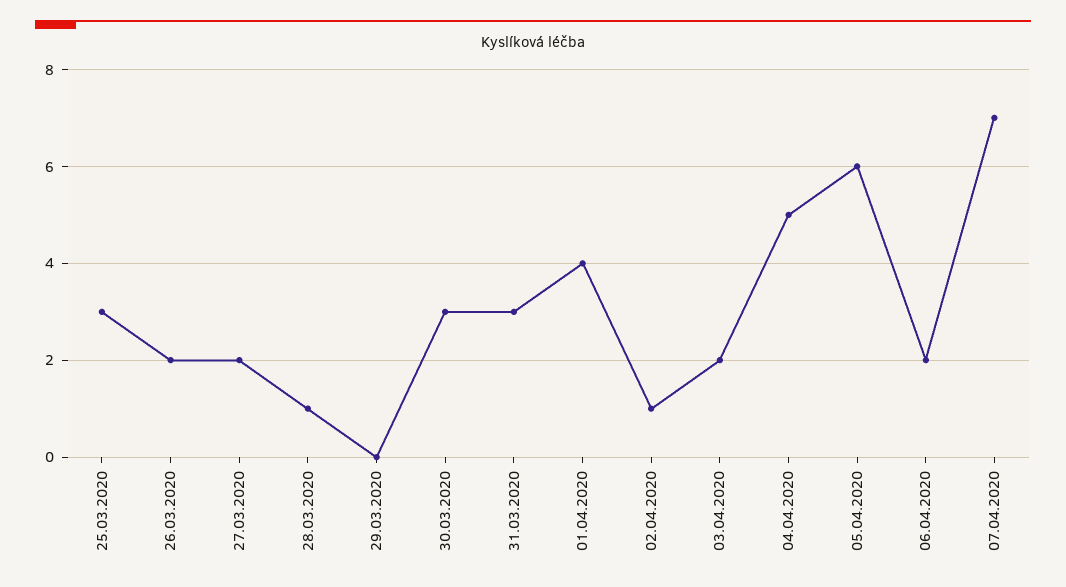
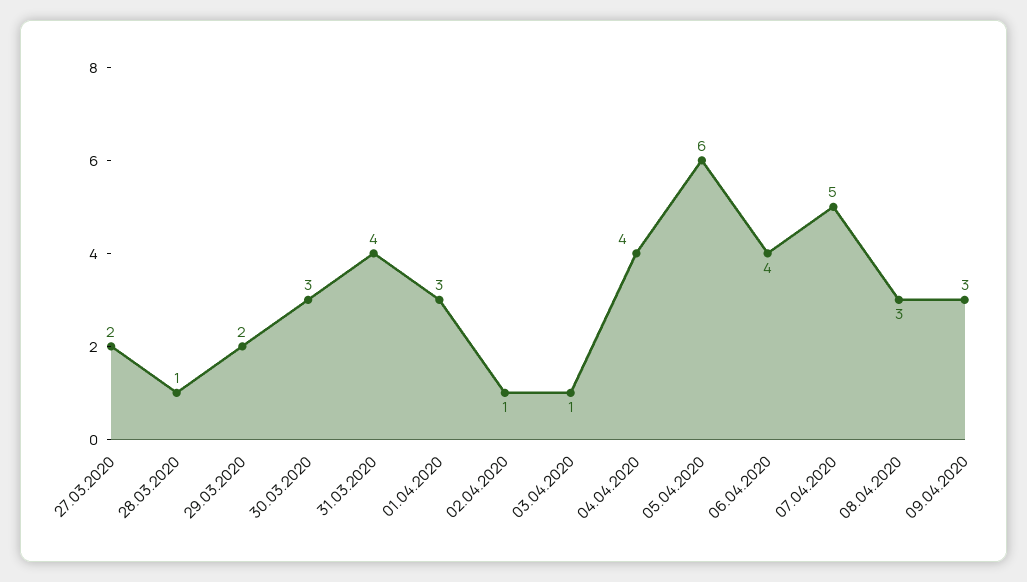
25.03.2020: 3 -> none
26.03.2020: 2 -> none
29.03.2020: 0 -> 2
31.03.2020: 3 -> 4
01.04.2020: 4 -> 3
03.04.2020: 2 -> 1
04.04.2020: 5 -> 4
06.04.2020: 2 -> 4
07.04.2020: 7 -> 5
08.04.2020: none -> 3
09.04.2020: none -> 3

